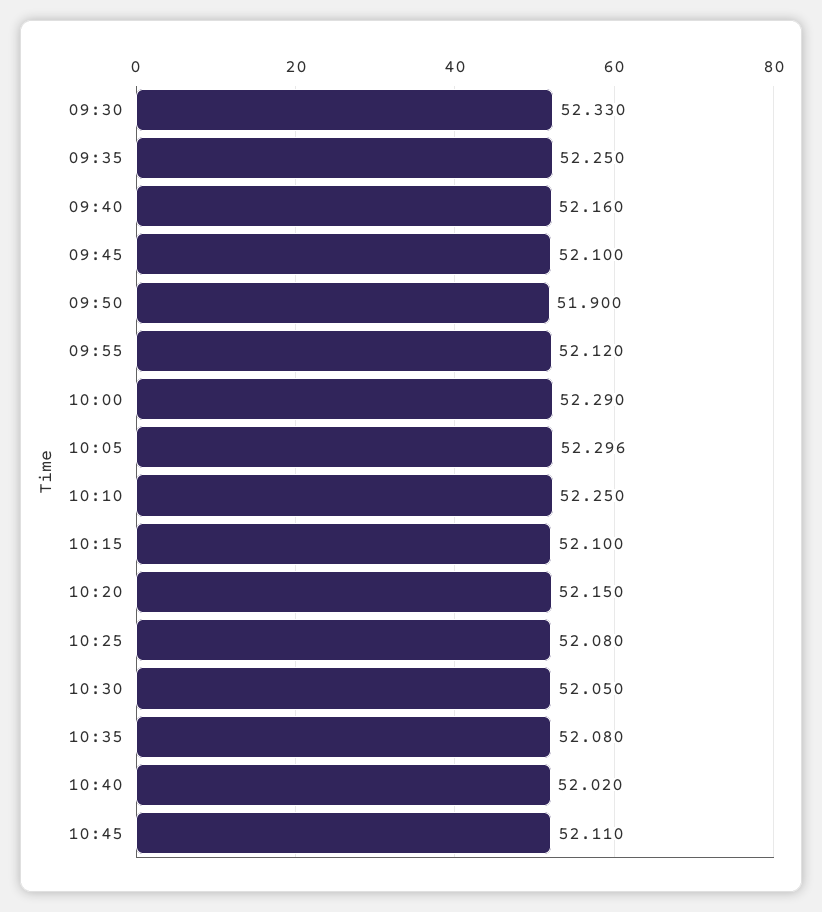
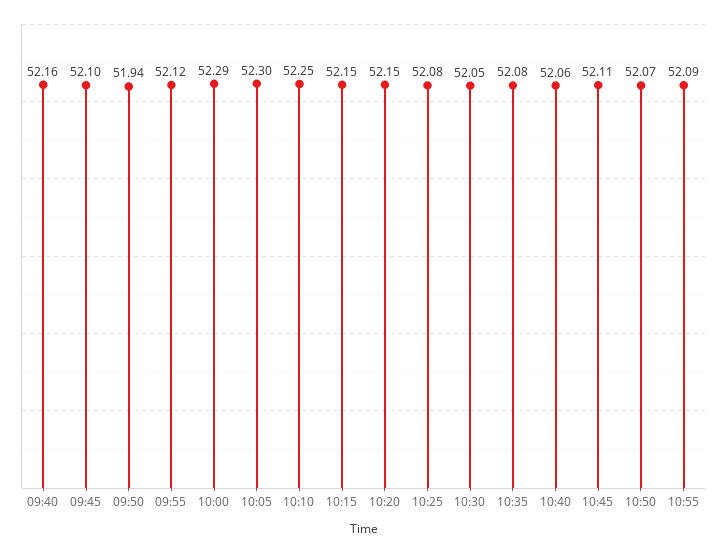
09:30: 52.33 -> none
09:35: 52.25 -> none
09:50: 51.9 -> 51.94
10:15: 52.1 -> 52.15
10:40: 52.02 -> 52.06
10:50: none -> 52.07
10:55: none -> 52.09

